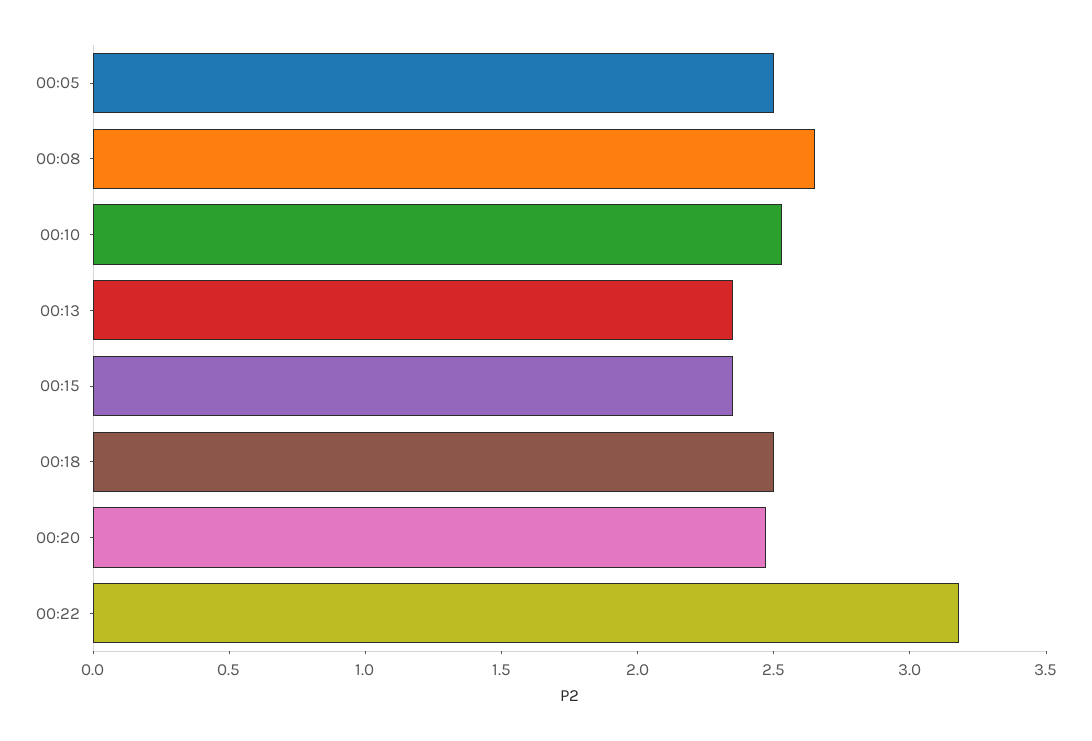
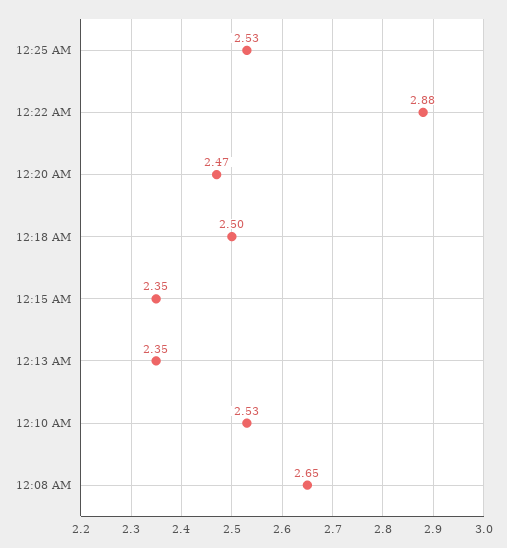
00:05: 2.5 -> none
00:22: 3.2 -> 2.88
12:25 AM: none -> 2.53

